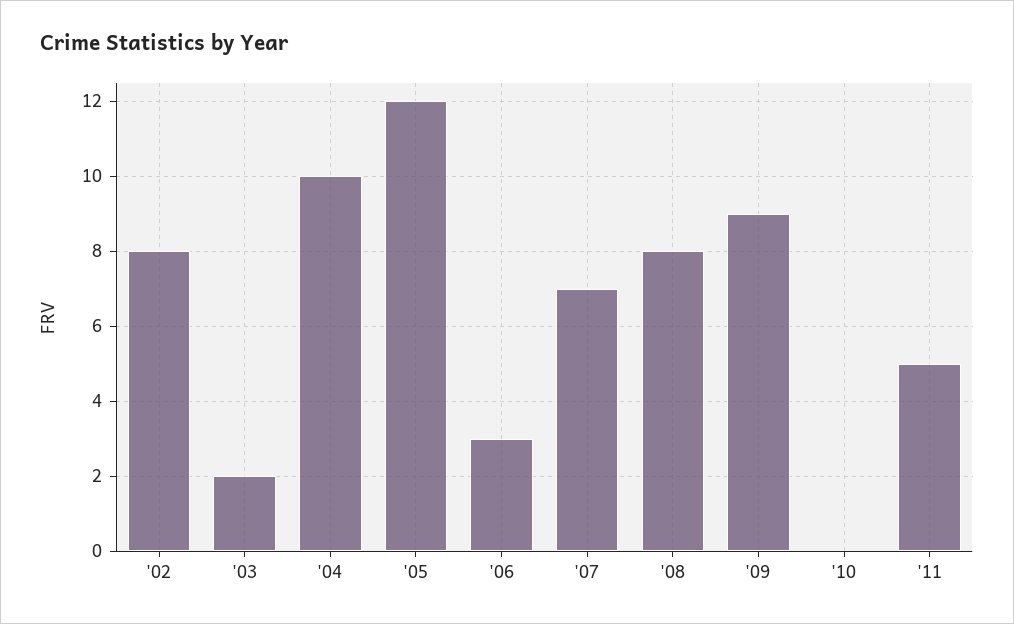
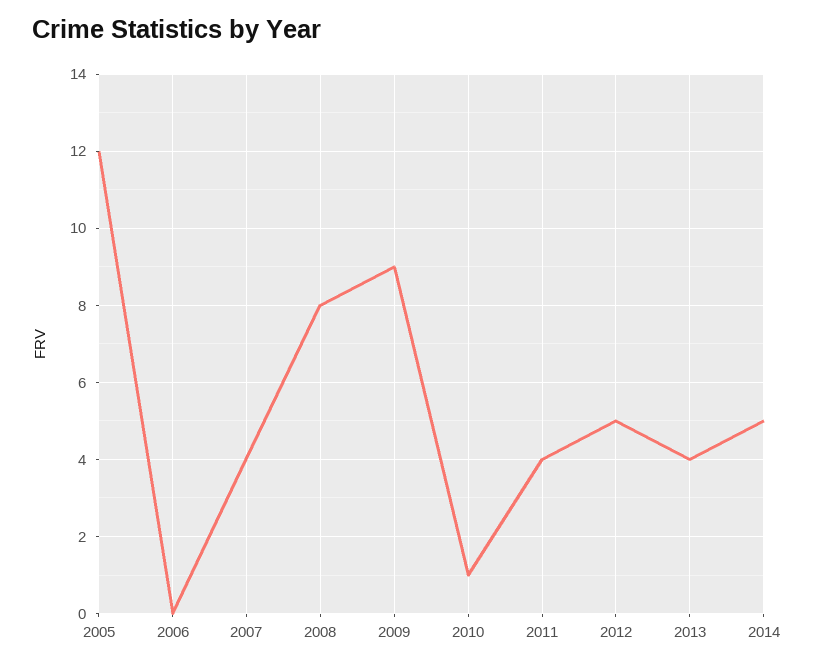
'02: 8 -> none
'03: 2 -> none
'04: 10 -> none
'06: 3 -> 0
'07: 7 -> 4
'10: 0 -> 1
'11: 5 -> 4
2012: none -> 5
2013: none -> 4
2014: none -> 5

